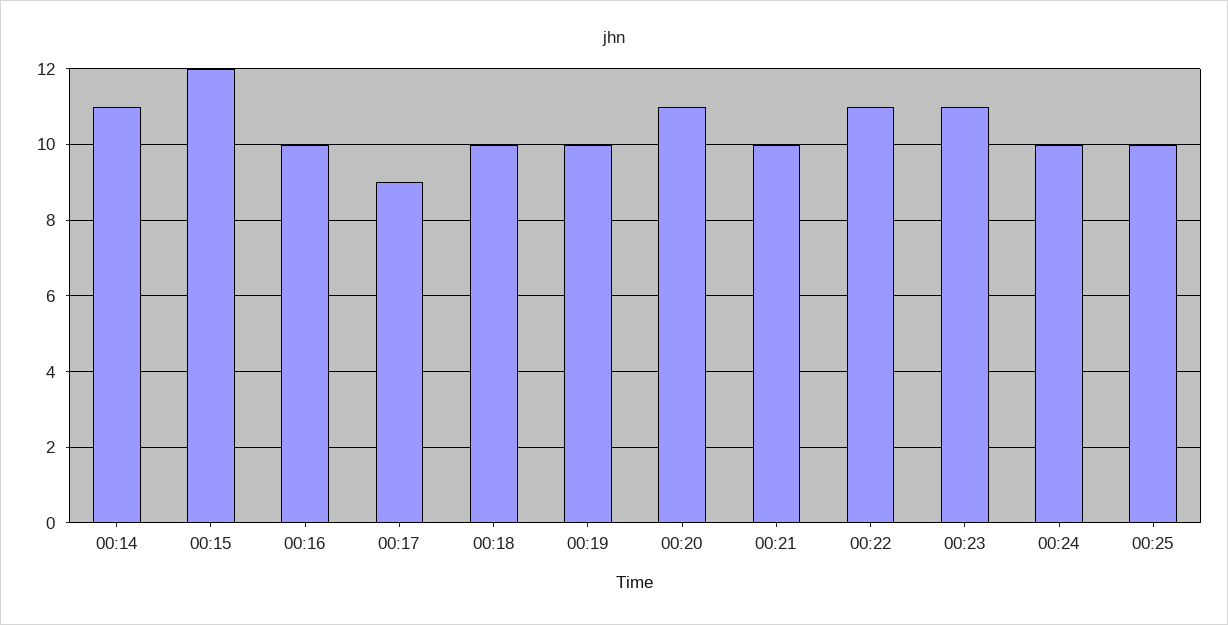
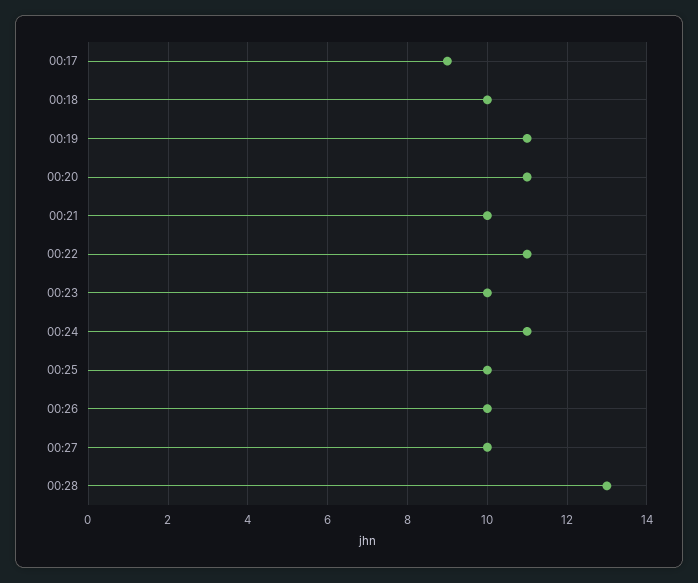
00:14: 11 -> none
00:15: 12 -> none
00:16: 10 -> none
00:19: 10 -> 11
00:23: 11 -> 10
00:24: 10 -> 11
00:26: none -> 10
00:27: none -> 10
00:28: none -> 13

